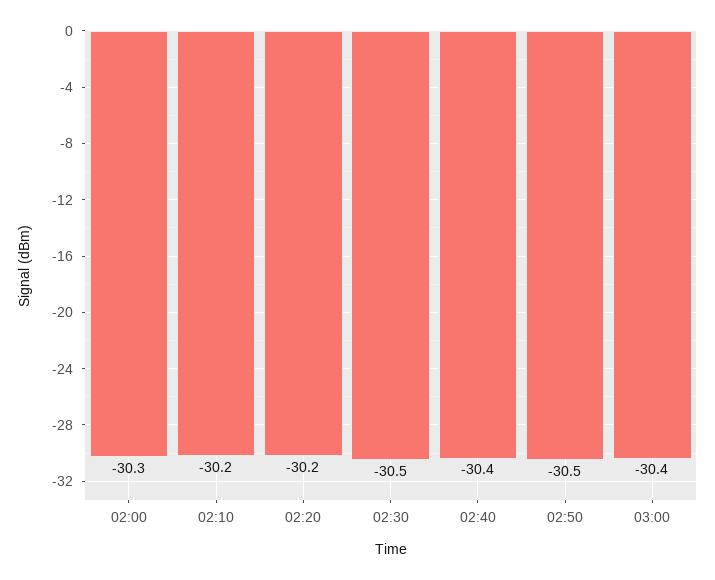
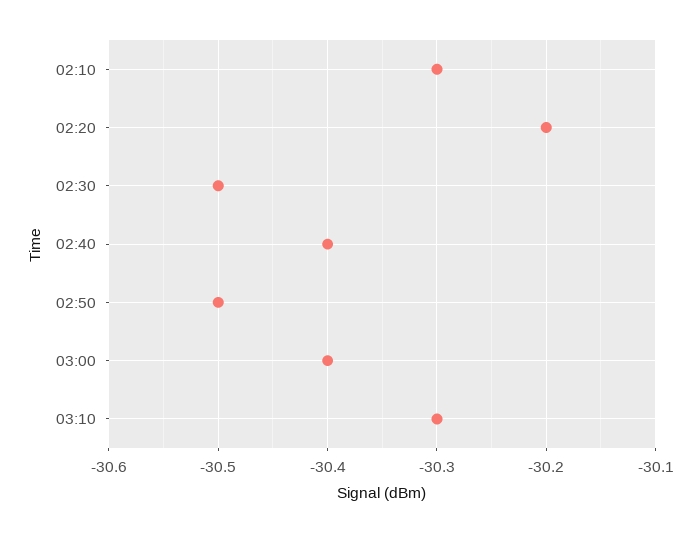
02:00: -30.3 -> none
02:10: -30.2 -> -30.3
03:10: none -> -30.3

